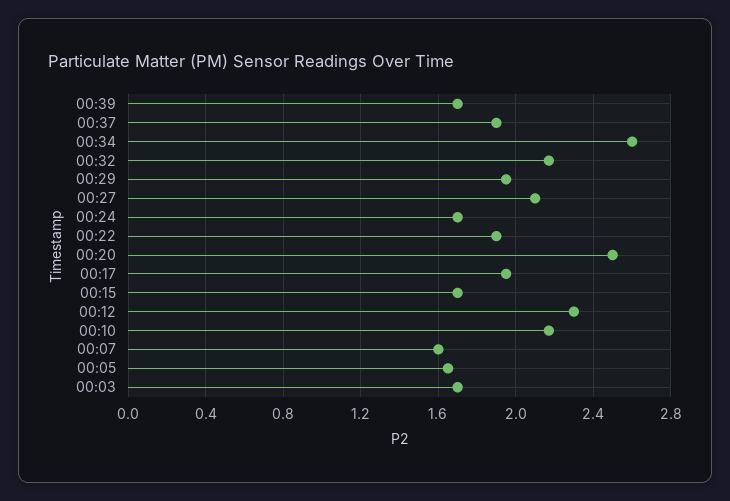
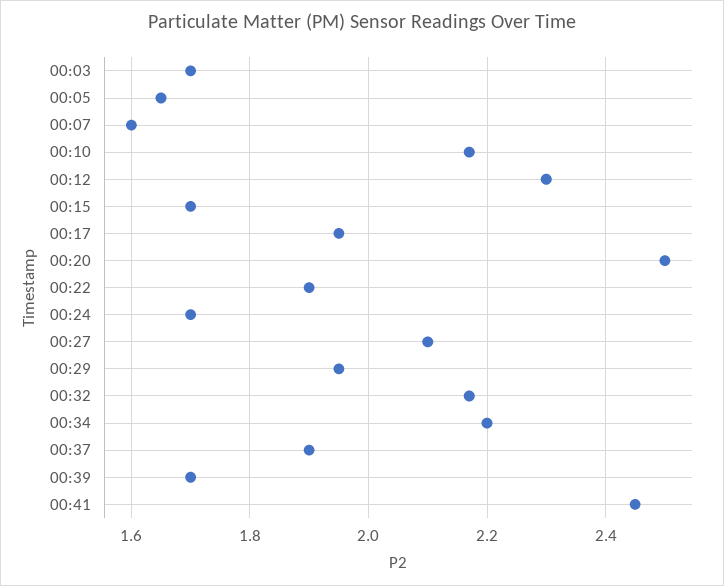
00:34: 2.6 -> 2.2
00:41: none -> 2.45

